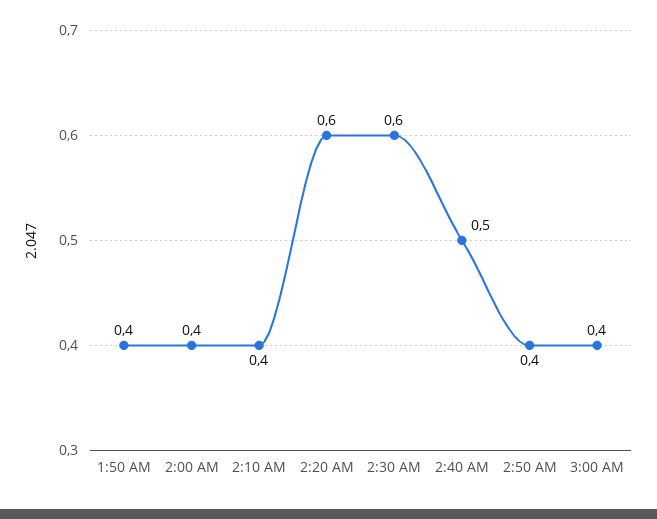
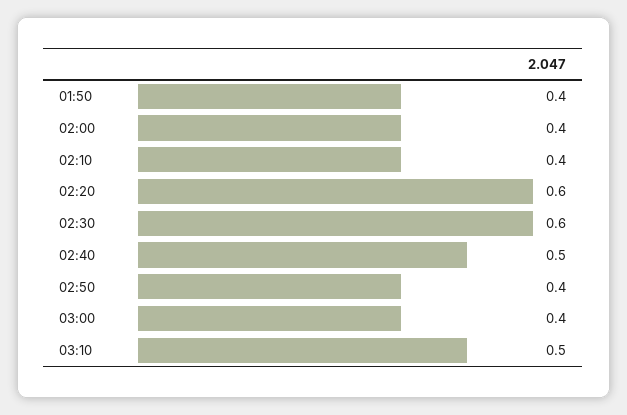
03:10: none -> 0.5

